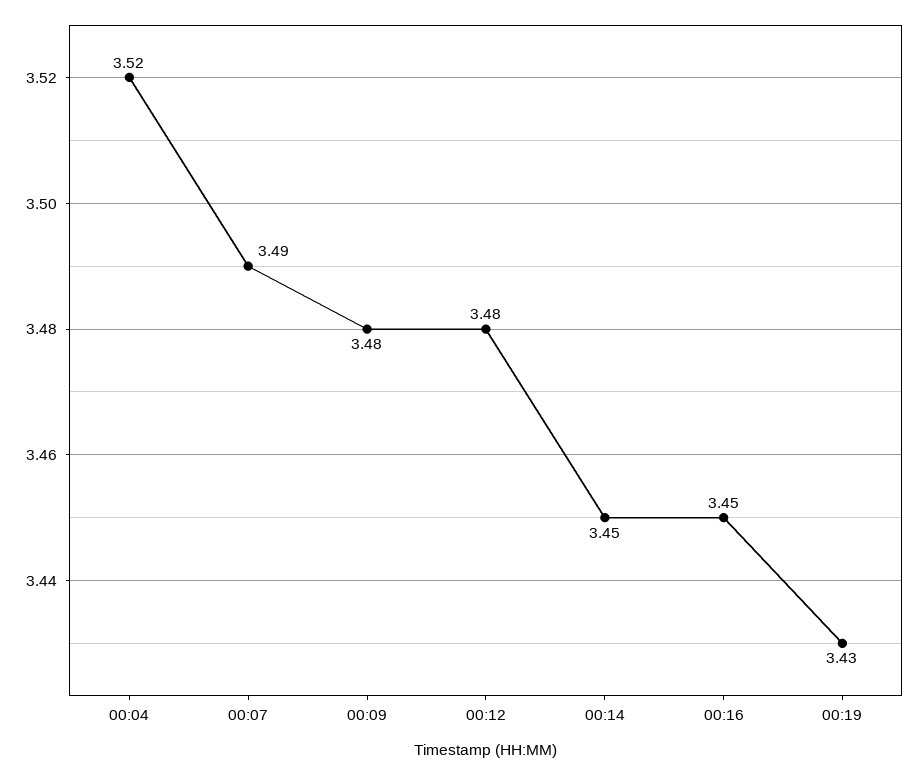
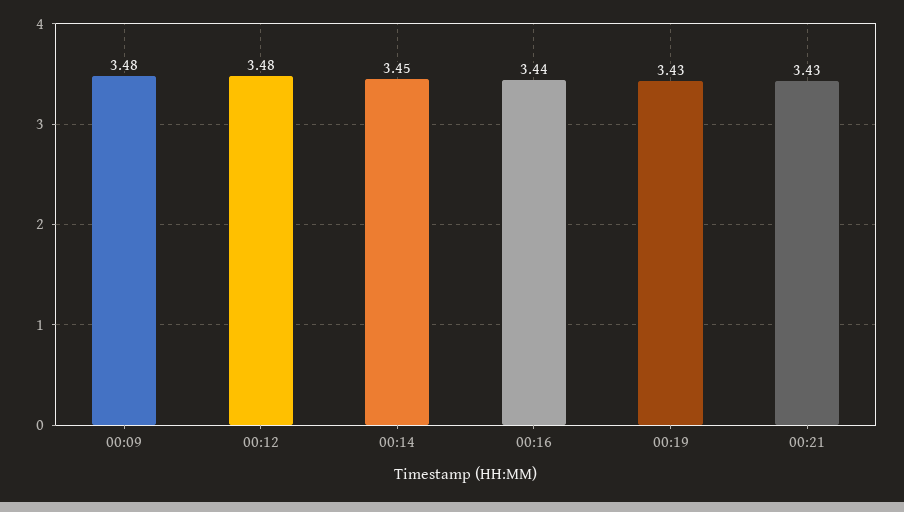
00:04: 3.52 -> none
00:07: 3.49 -> none
00:16: 3.45 -> 3.44
00:21: none -> 3.43

